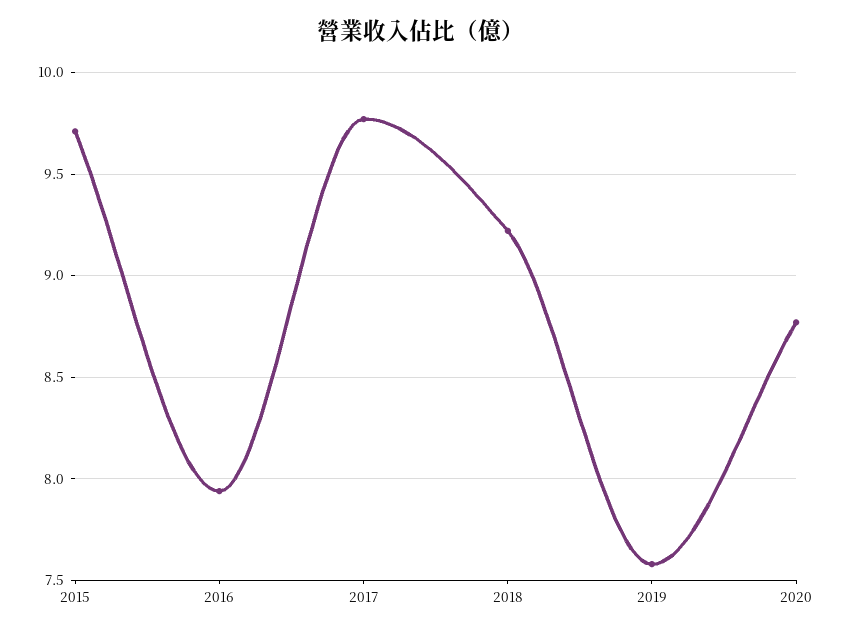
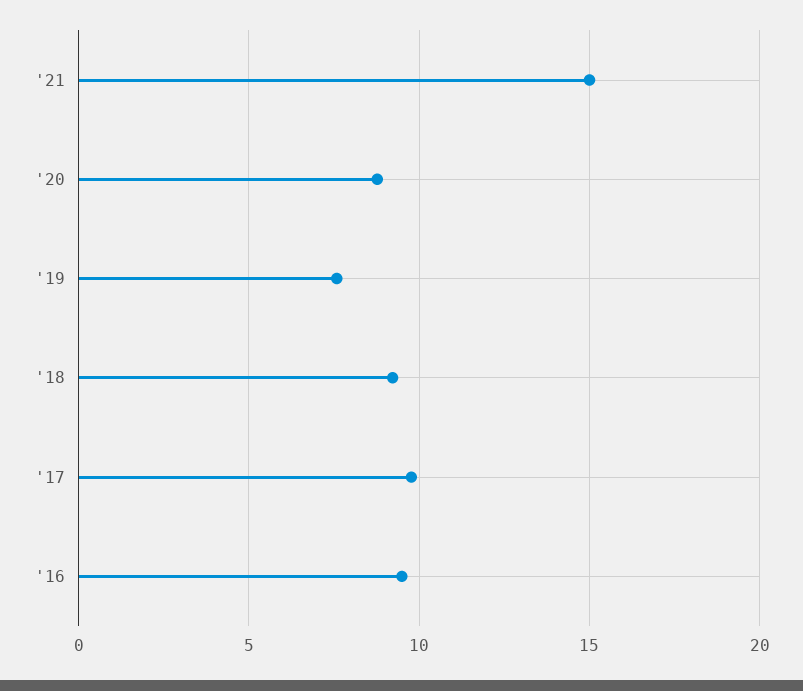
2015: 9.7 -> none
2016: 7.95 -> 9.5
'21: none -> 15

